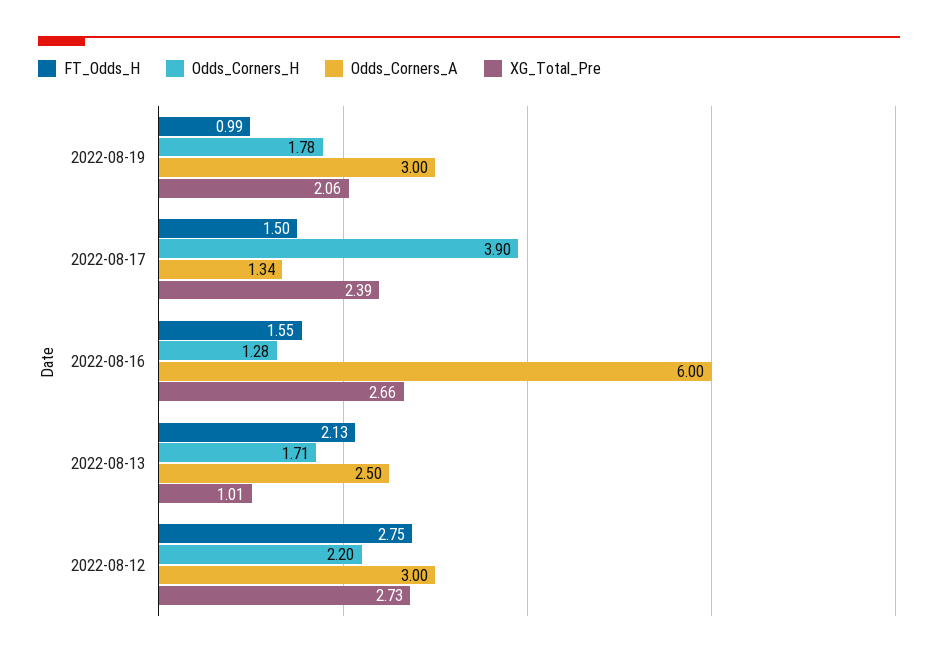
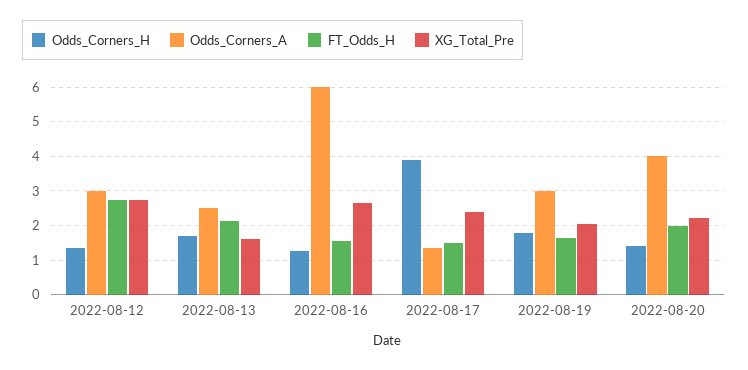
FT_Odds_H, 2022-08-19: 0.99 -> 1.6
XG_Total_Pre, 2022-08-13: 1.01 -> 1.6
Odds_Corners_H, 2022-08-12: 2.2 -> 1.4
Odds_Corners_H, 2022-08-20: none -> 1.4
Odds_Corners_A, 2022-08-20: none -> 4
FT_Odds_H, 2022-08-20: none -> 2
XG_Total_Pre, 2022-08-20: none -> 2.2

